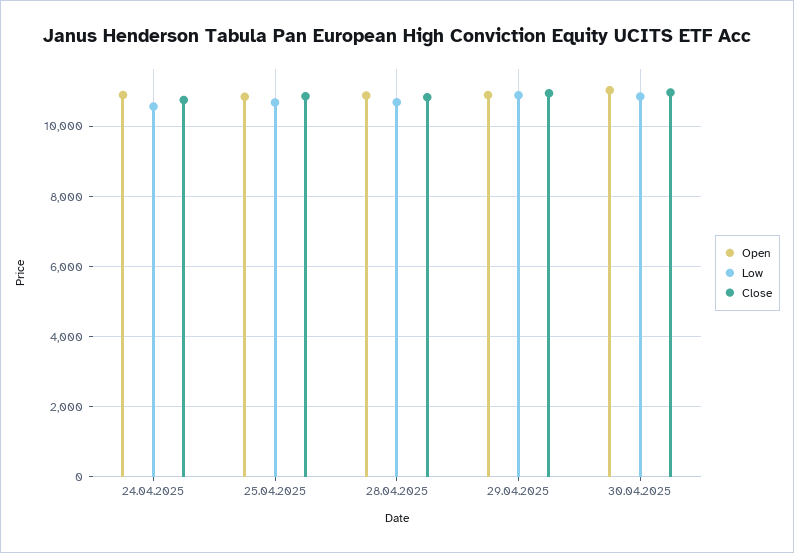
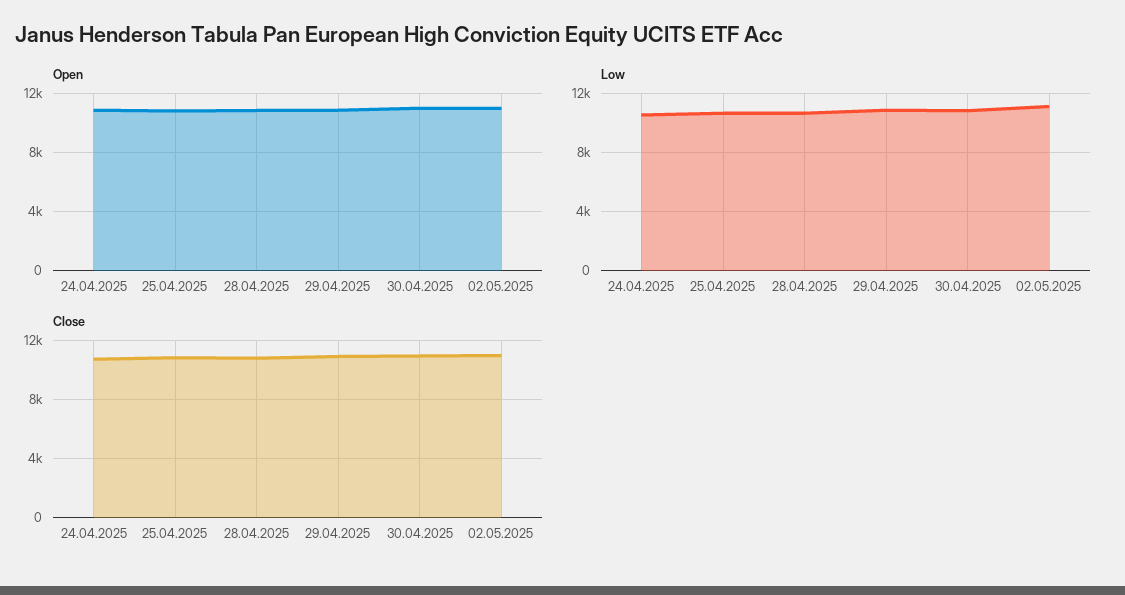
Open, 02.05.2025: none -> 11000
Low, 02.05.2025: none -> 11000
Close, 02.05.2025: none -> 11000

